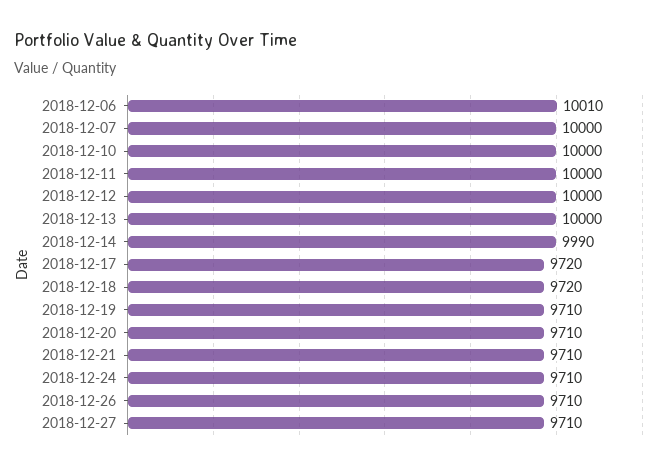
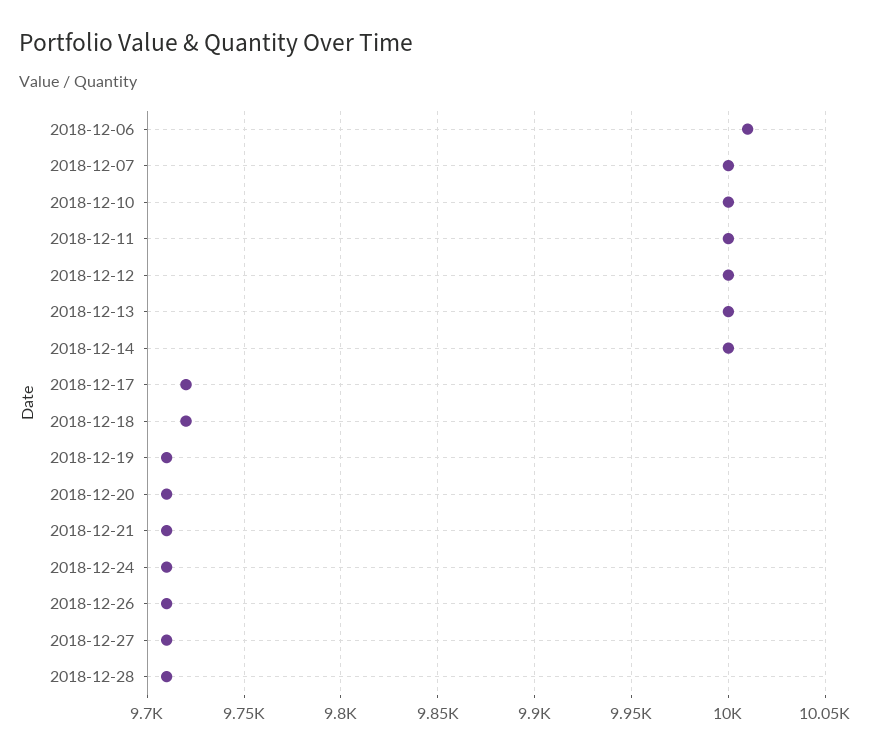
2018-12-14: 9990 -> 10000
2018-12-28: none -> 9710

